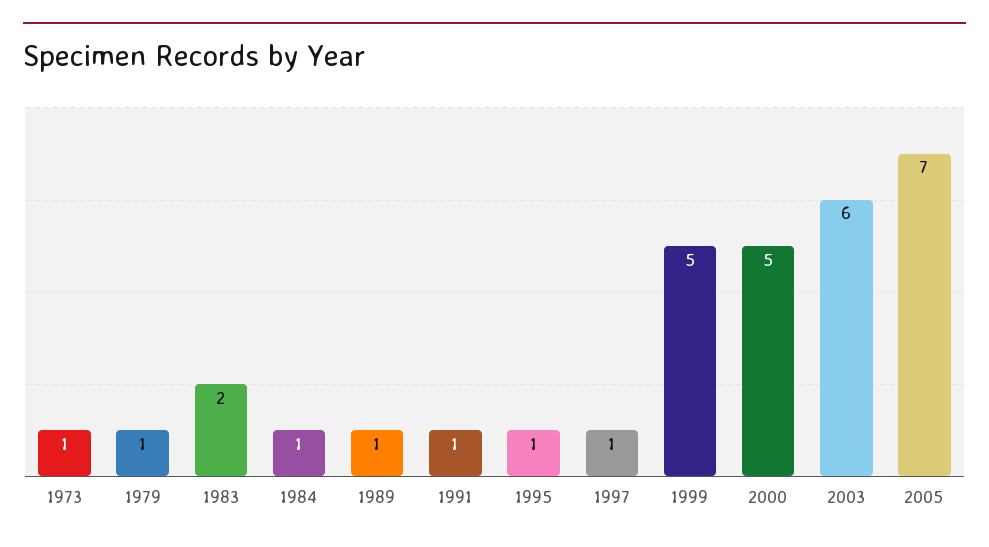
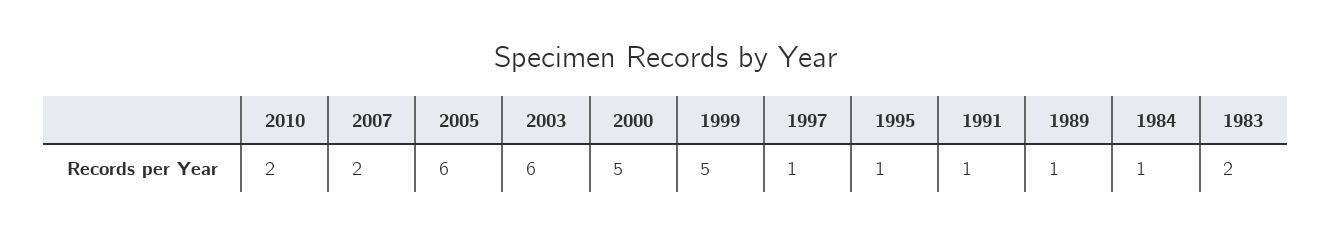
1973: 1 -> none
1979: 1 -> none
2005: 7 -> 6
2010: none -> 2
2007: none -> 2

